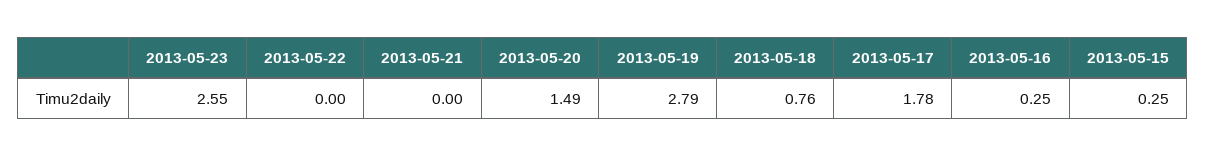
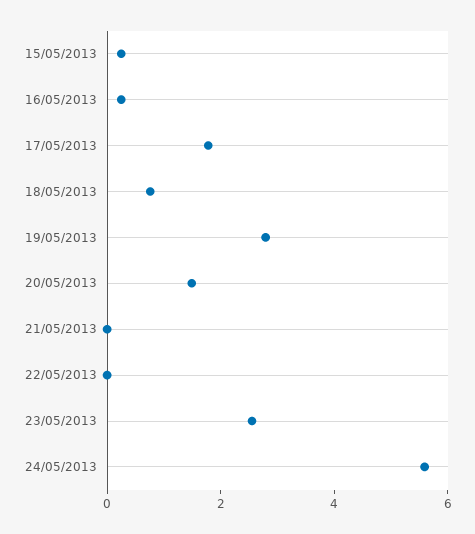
24/05/2013: none -> 5.5

